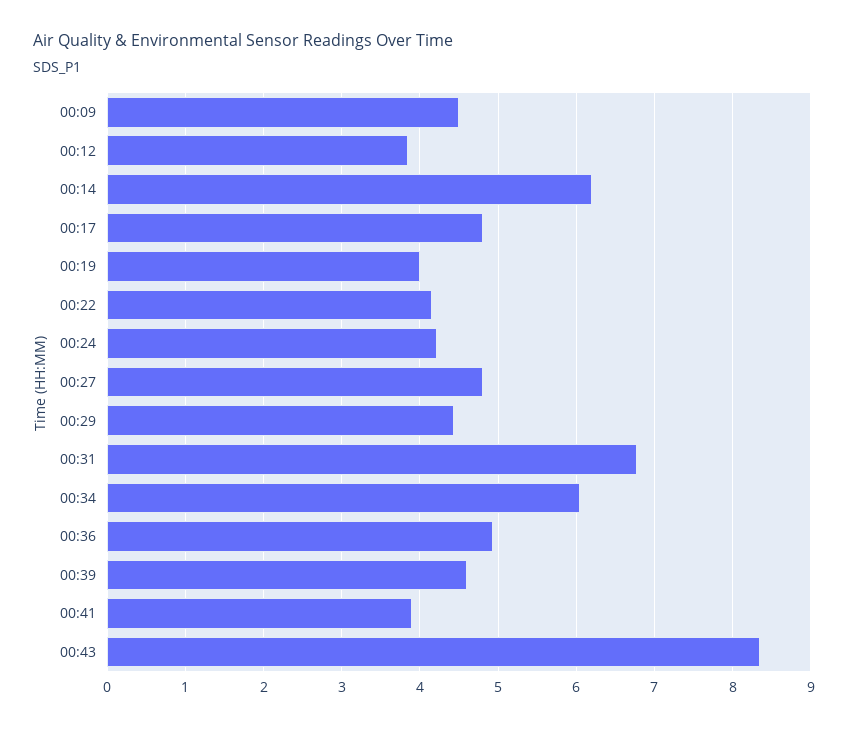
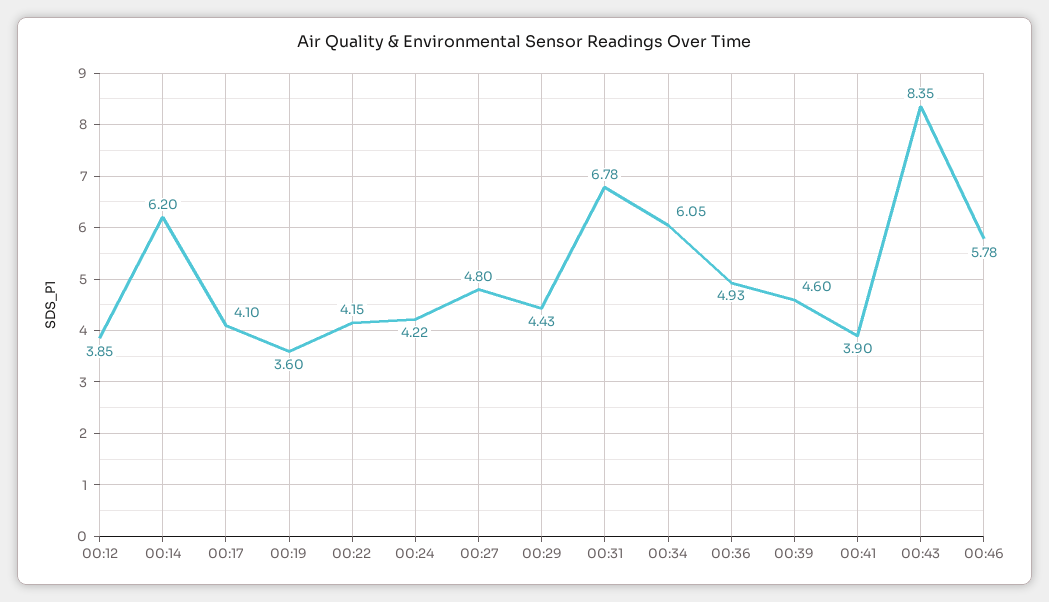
00:09: 4.5 -> none
00:17: 4.8 -> 4.1
00:19: 4 -> 3.6
00:46: none -> 5.78

